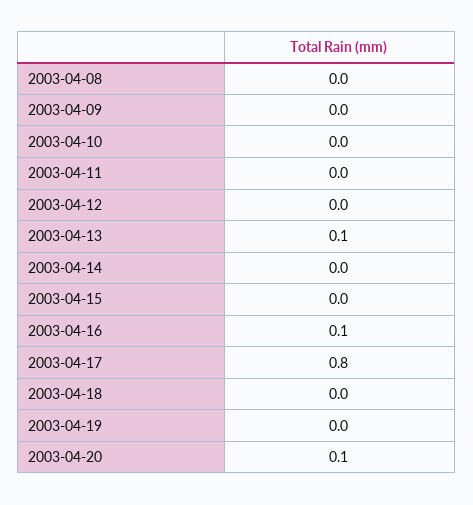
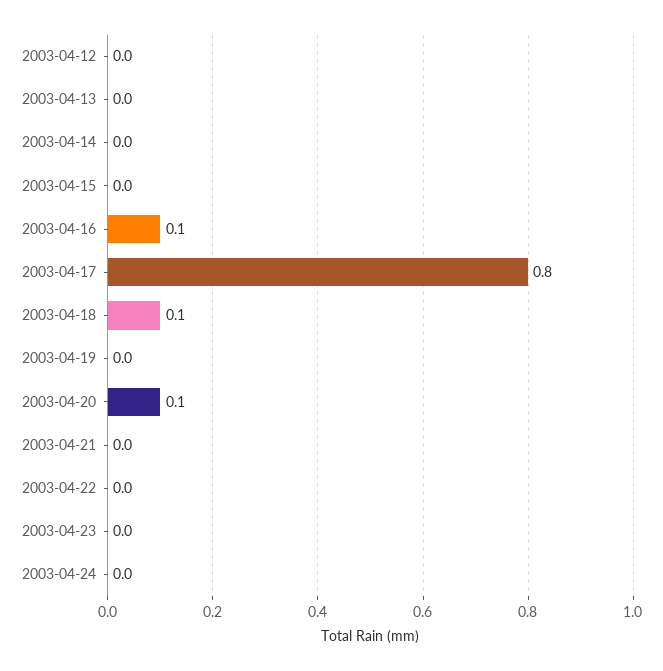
2003-04-08: 0 -> none
2003-04-09: 0 -> none
2003-04-10: 0 -> none
2003-04-11: 0 -> none
2003-04-13: 0.1 -> 0
2003-04-18: 0 -> 0.1
2003-04-21: none -> 0
2003-04-22: none -> 0
2003-04-23: none -> 0
2003-04-24: none -> 0

